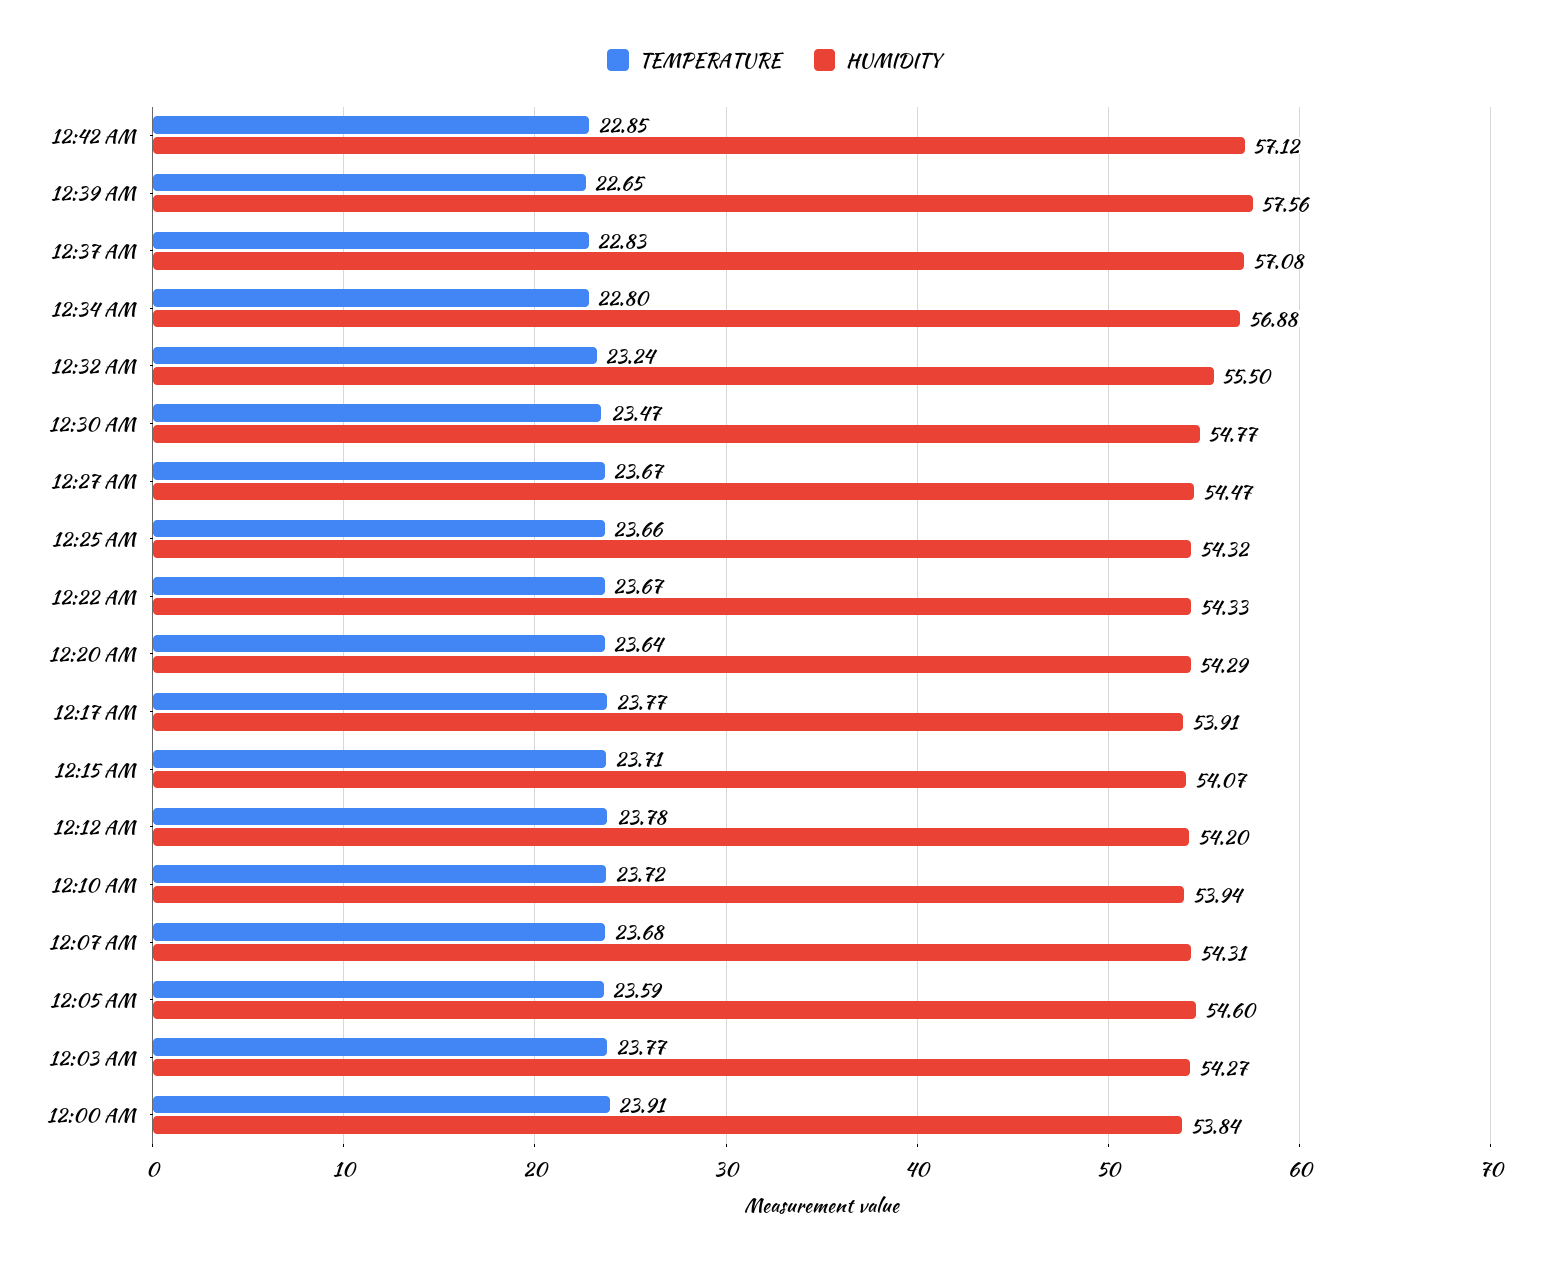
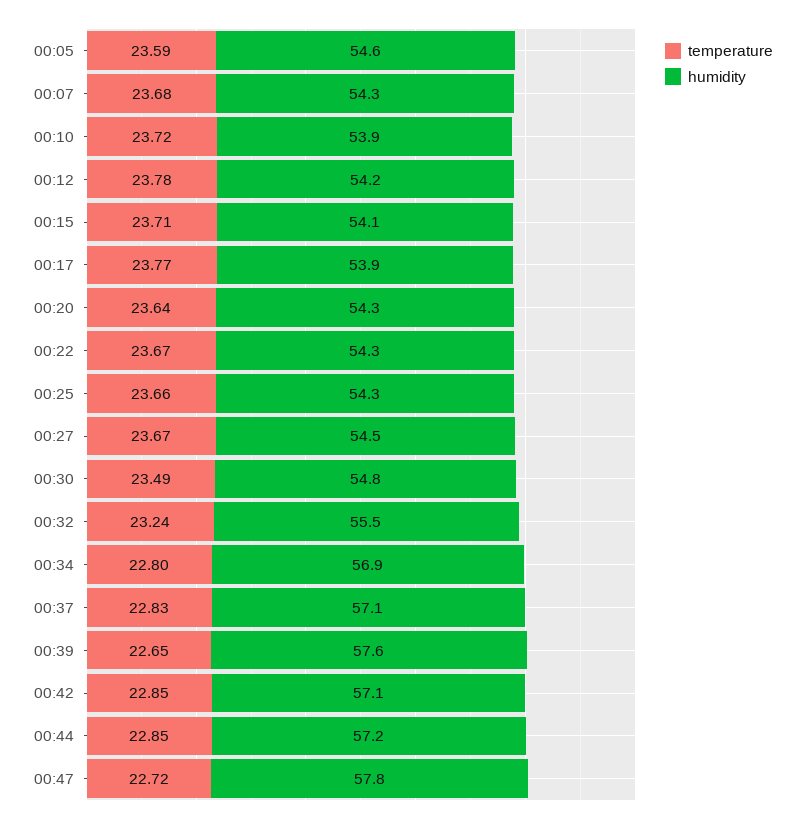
TEMPERATURE, 12:30 AM: 23.47 -> 23.49
TEMPERATURE, 12:03 AM: 23.77 -> none
HUMIDITY, 12:03 AM: 54.27 -> none
TEMPERATURE, 12:00 AM: 23.91 -> none
HUMIDITY, 12:00 AM: 53.84 -> none
TEMPERATURE, 00:44: none -> 22.85
HUMIDITY, 00:44: none -> 57.2
TEMPERATURE, 00:47: none -> 22.72
HUMIDITY, 00:47: none -> 57.8

